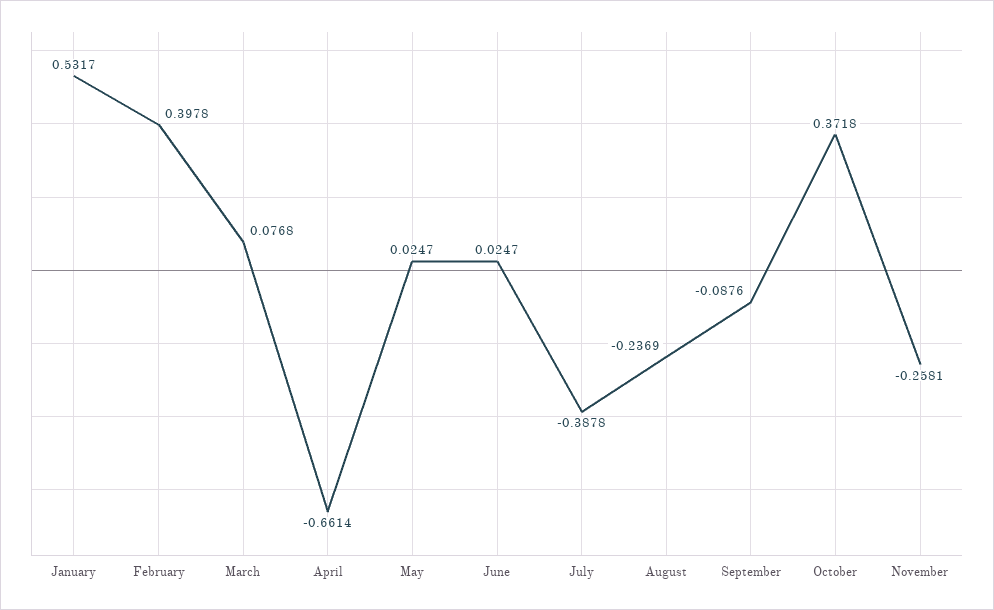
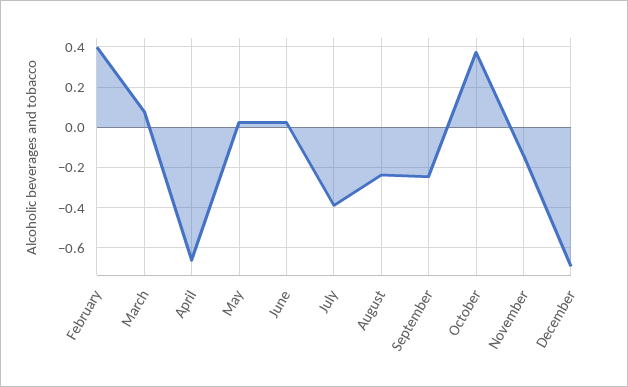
January: 0.5317 -> none
September: -0.0876 -> -0.25
November: -0.2581 -> -0.15
December: none -> -0.7

